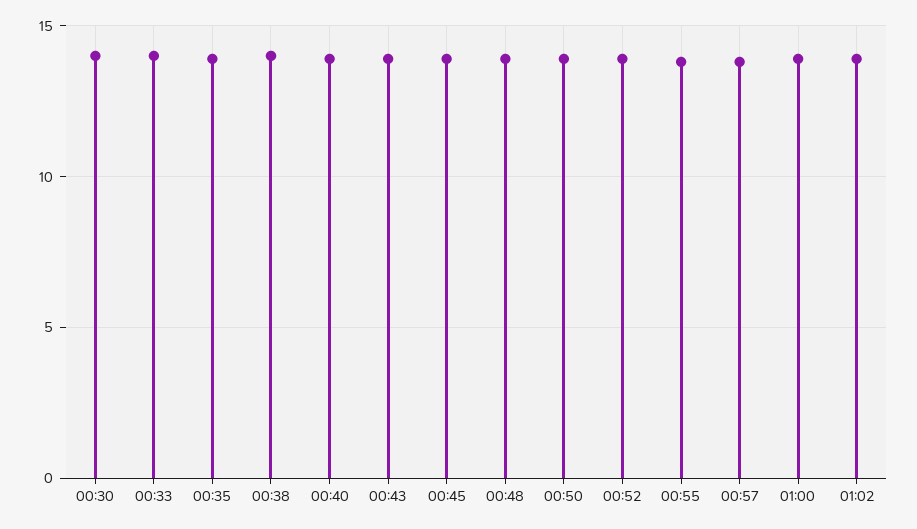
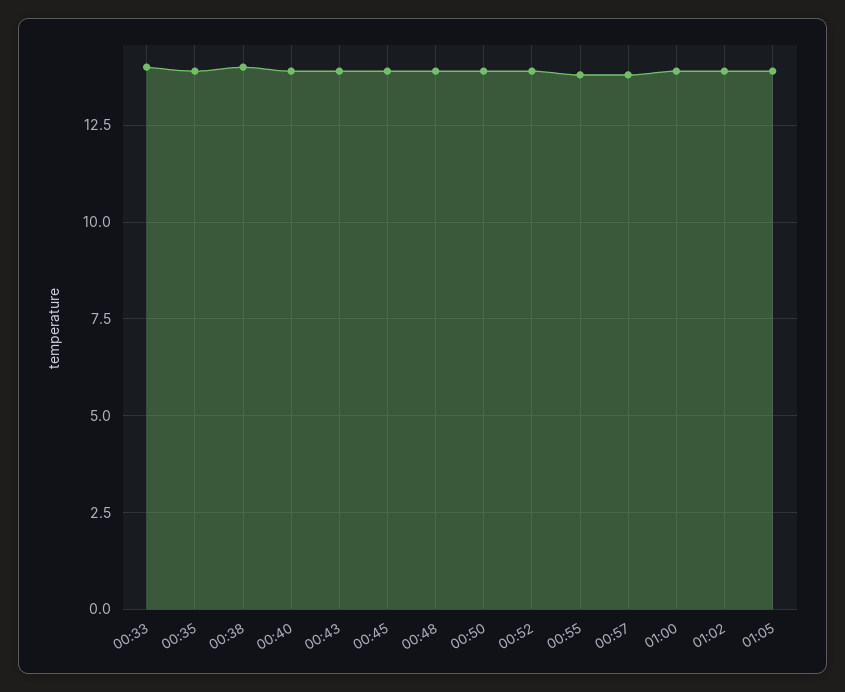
00:30: 14 -> none
01:05: none -> 14

